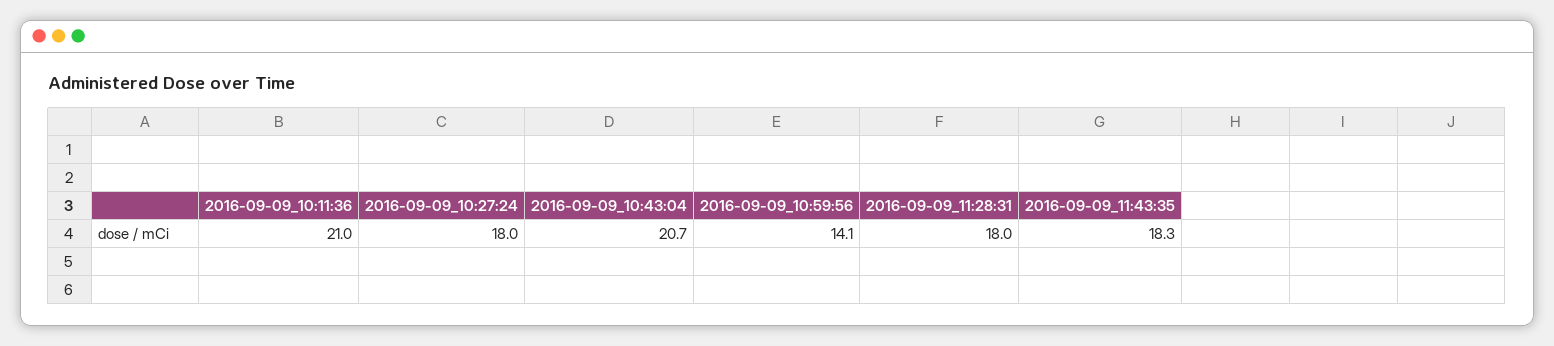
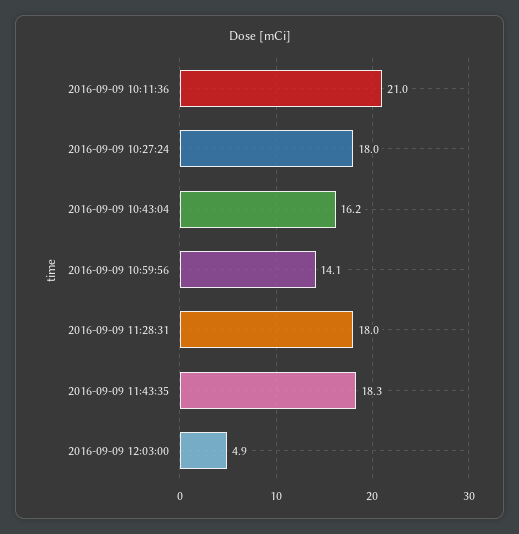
2016-09-09_10:43:04: 20.7 -> 16.2
2016-09-09 12:03:00: none -> 4.9

